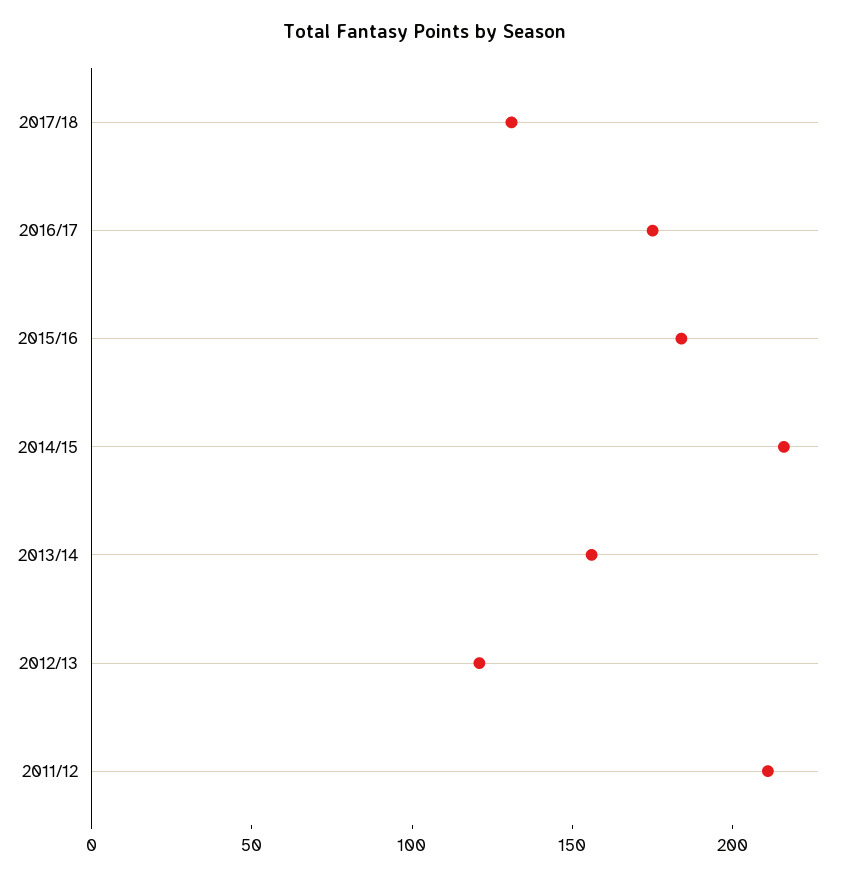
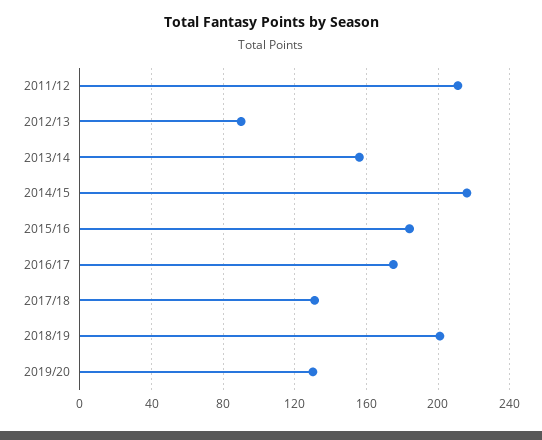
2012/13: 120 -> 90
2018/19: none -> 200
2019/20: none -> 130

